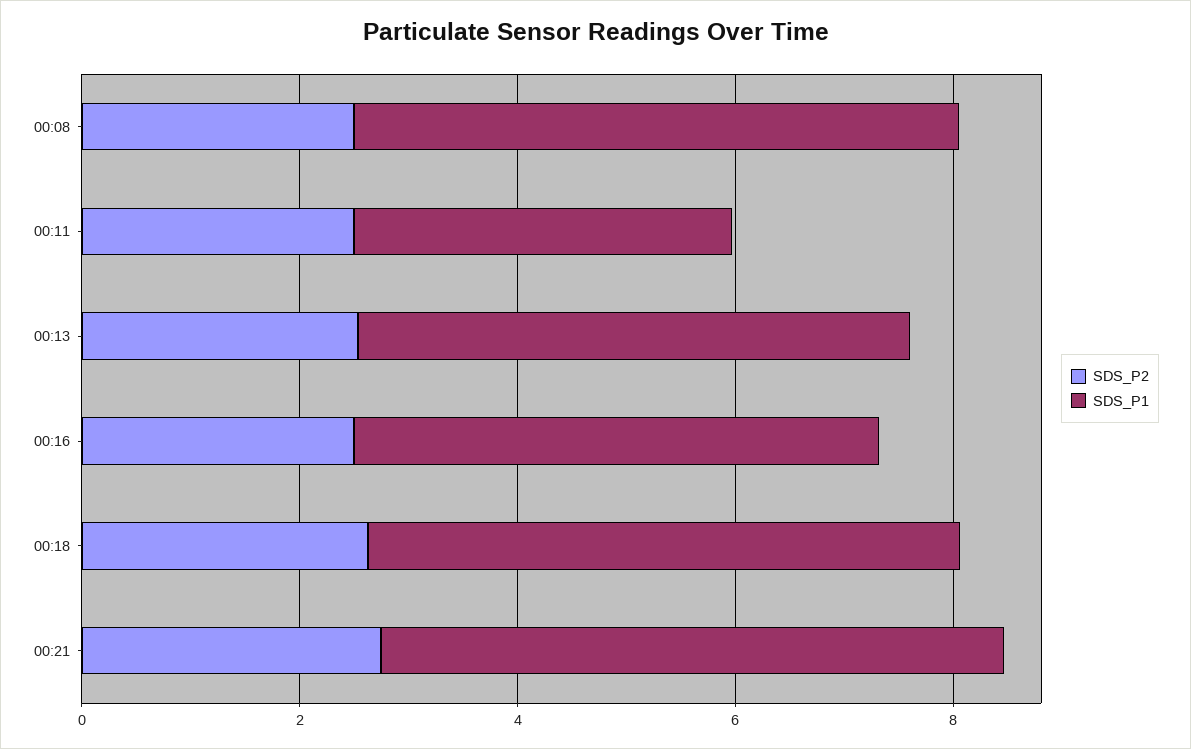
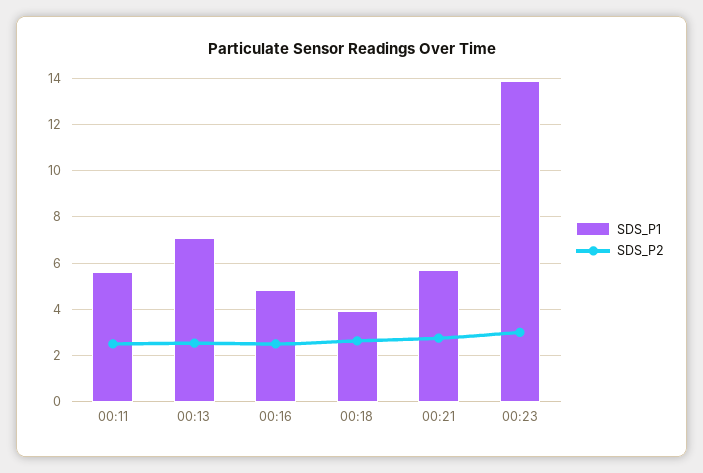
SDS_P2, 00:08: 2.5 -> none
SDS_P1, 00:08: 5.5 -> none
SDS_P1, 00:11: 3.5 -> 5.5
SDS_P1, 00:13: 5 -> 7
SDS_P1, 00:18: 5.5 -> 4
SDS_P1, 00:23: none -> 14
SDS_P2, 00:23: none -> 3

